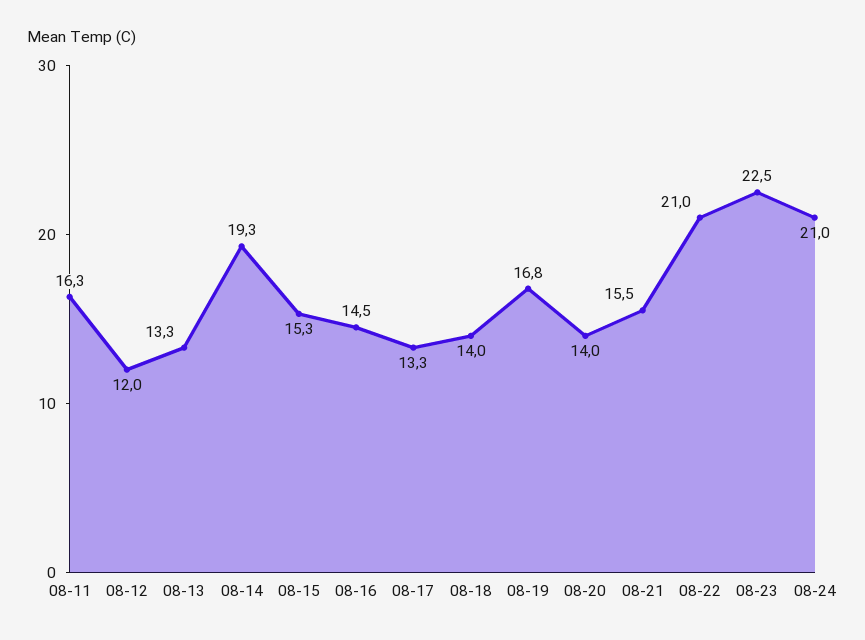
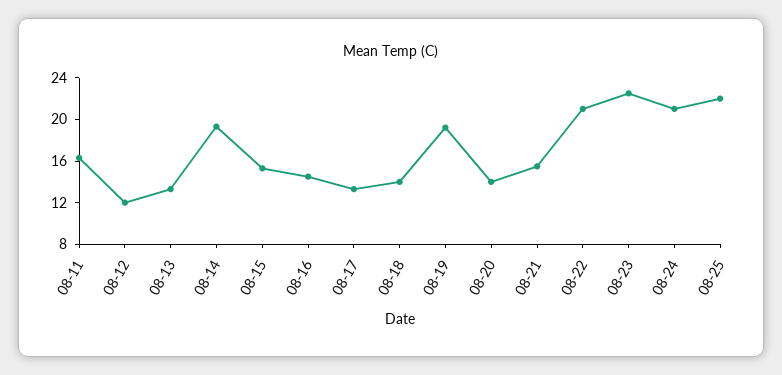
08-19: 16.8 -> 19
08-25: none -> 22

